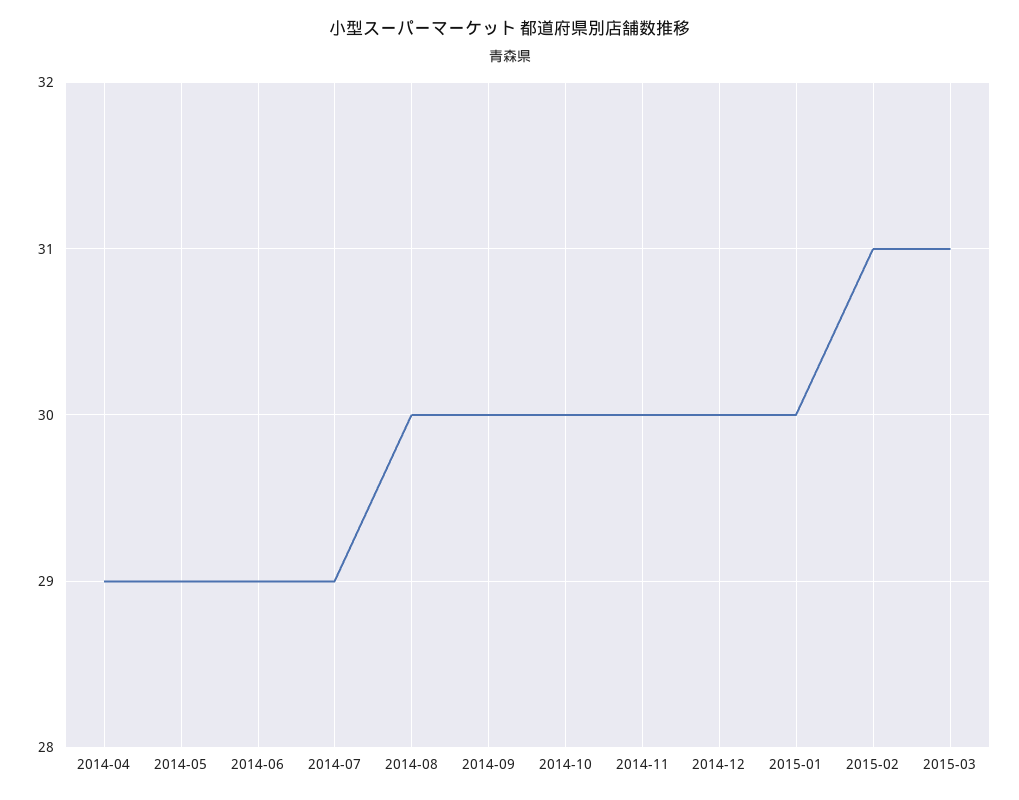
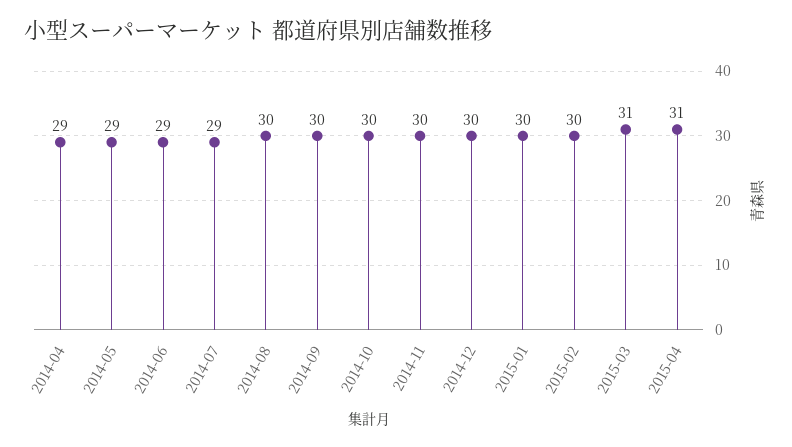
2015-02: 31 -> 30
2015-04: none -> 31

